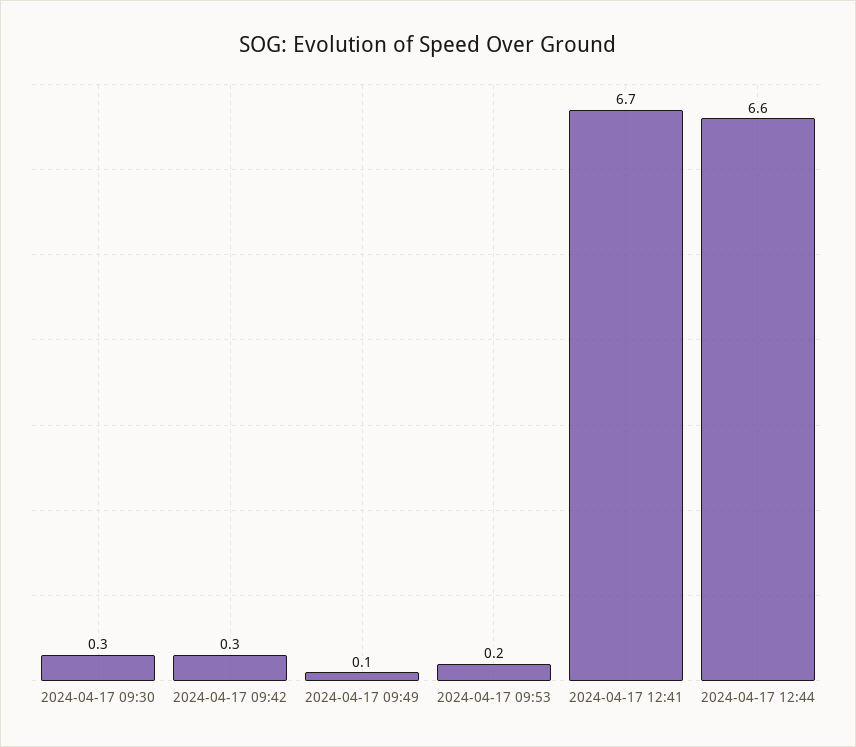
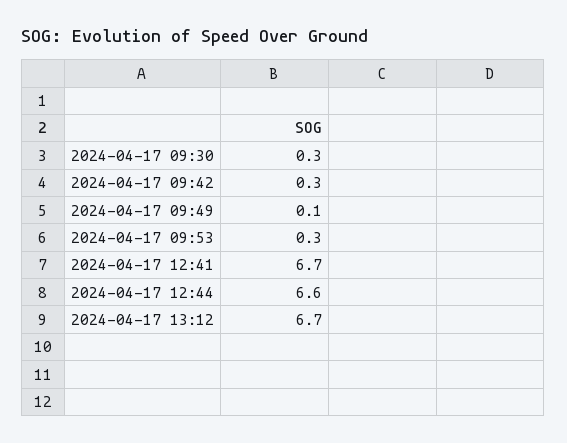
2024-04-17 09:53: 0.2 -> 0.3
2024-04-17 13:12: none -> 6.7

